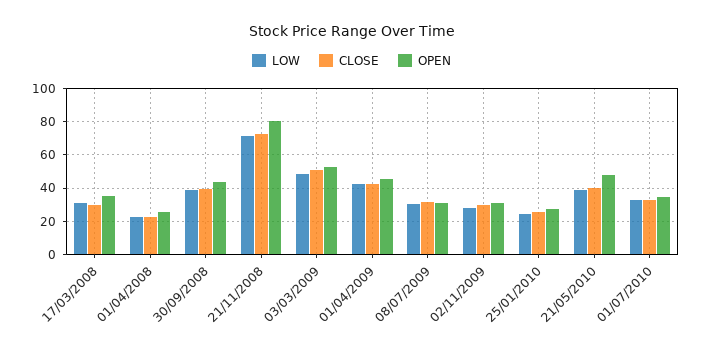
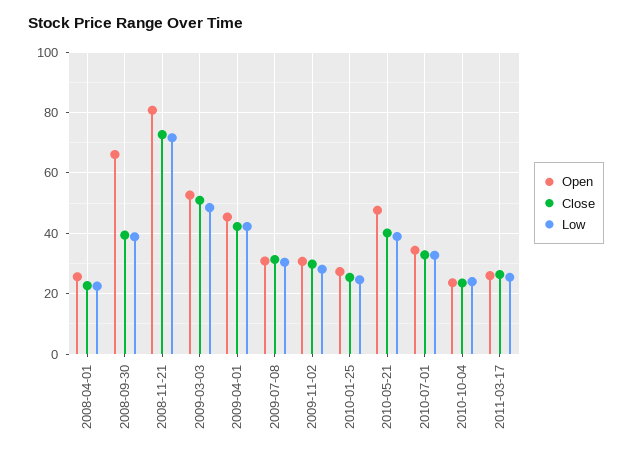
LOW, 17/03/2008: 30 -> none
CLOSE, 17/03/2008: 30 -> none
OPEN, 17/03/2008: 35 -> none
OPEN, 30/09/2008: 45 -> 66
OPEN, 2010-10-04: none -> 24
CLOSE, 2010-10-04: none -> 24
LOW, 2010-10-04: none -> 24
OPEN, 2011-03-17: none -> 26
CLOSE, 2011-03-17: none -> 26
LOW, 2011-03-17: none -> 26

